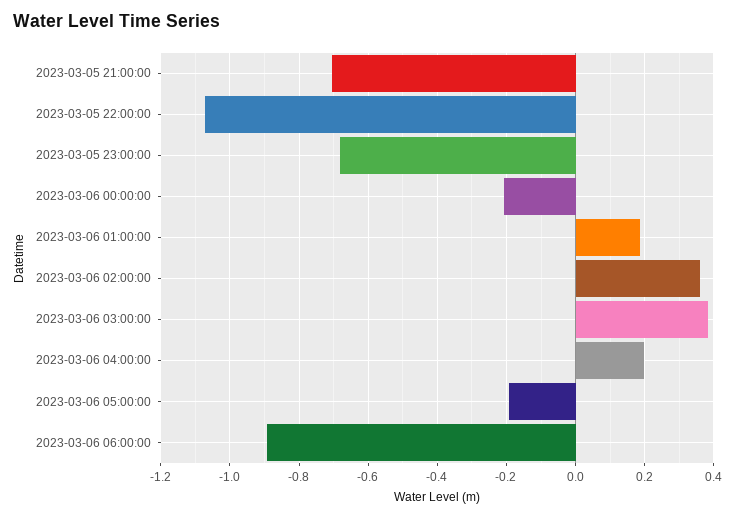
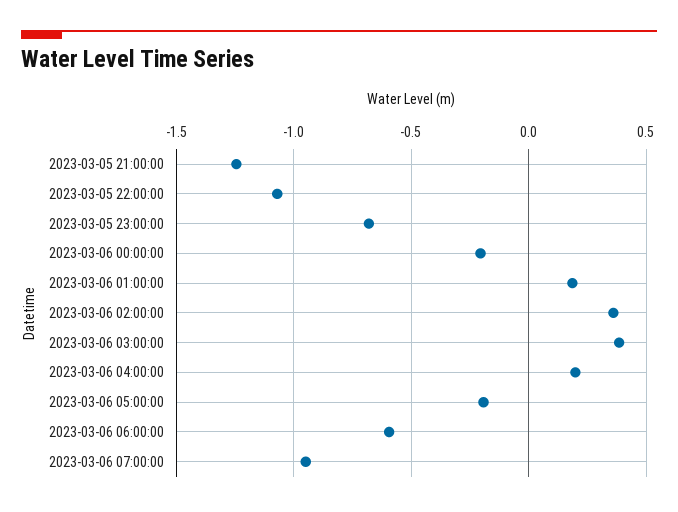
2023-03-05 21:00:00: -0.7 -> -1.25
2023-03-06 06:00:00: -0.9 -> -0.6
2023-03-06 07:00:00: none -> -0.95

